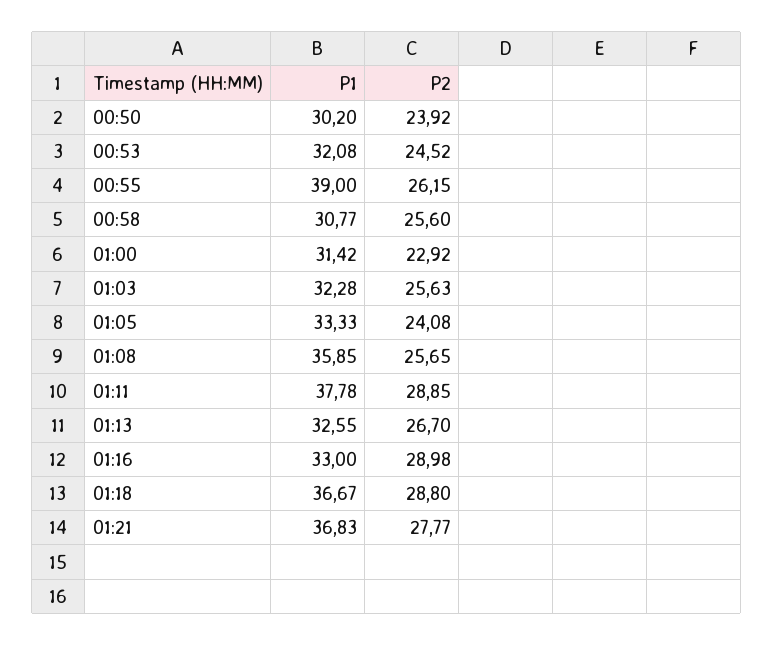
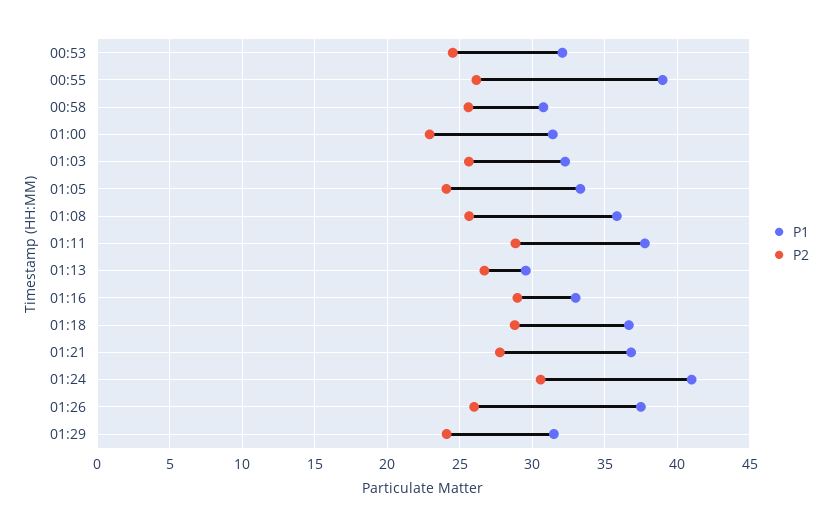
P1, 00:50: 30.2 -> none
P2, 00:50: 23.92 -> none
P1, 01:13: 32.55 -> 29.5
P1, 01:24: none -> 41
P2, 01:24: none -> 30.5
P1, 01:26: none -> 37.5
P2, 01:26: none -> 26
P1, 01:29: none -> 31.5
P2, 01:29: none -> 24

